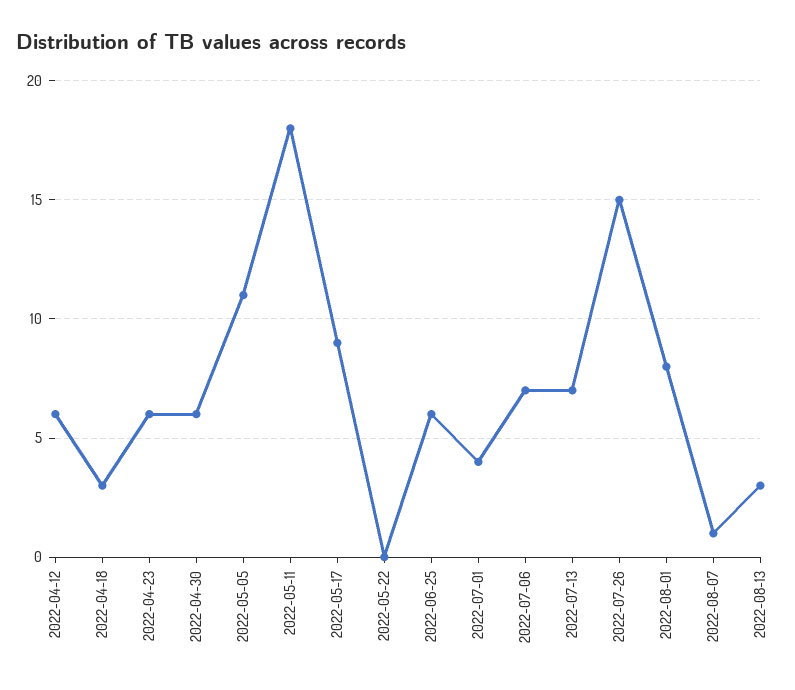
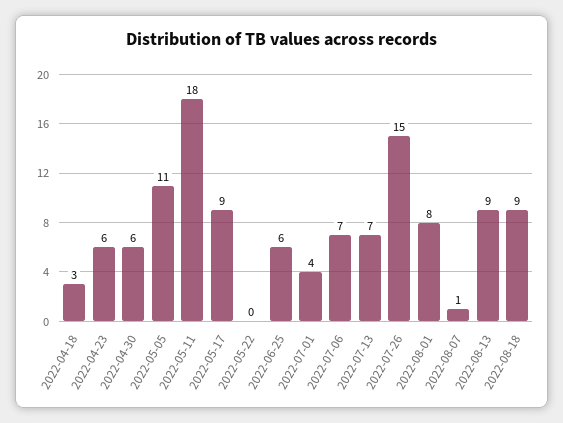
2022-04-12: 6 -> none
2022-08-13: 3 -> 9
2022-08-18: none -> 9

